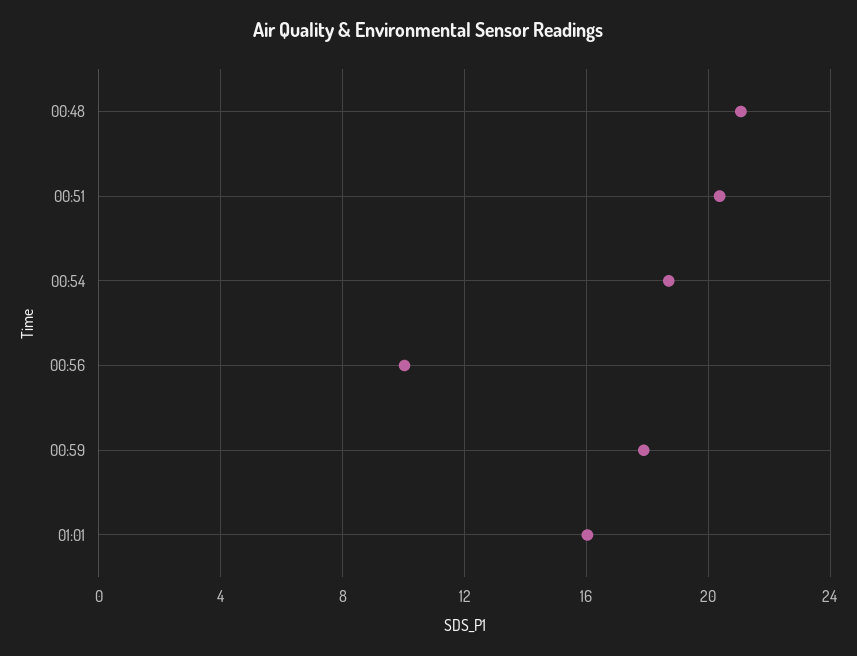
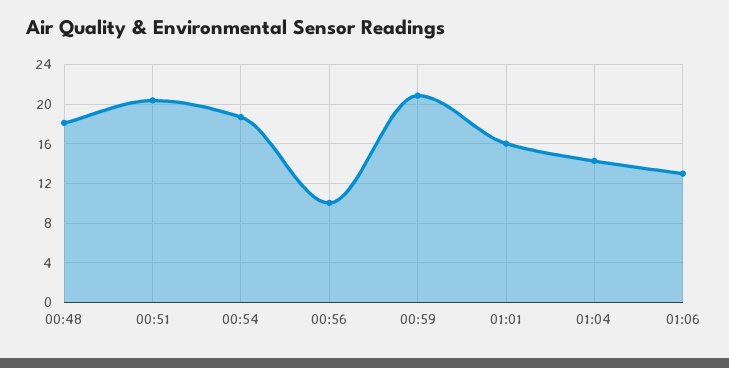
00:48: 21 -> 18
00:59: 18 -> 21
01:04: none -> 14
01:06: none -> 13

